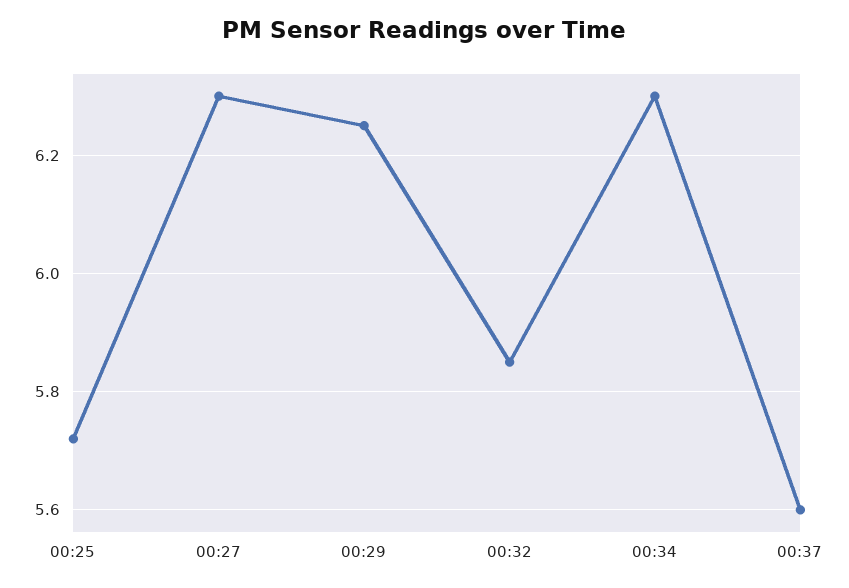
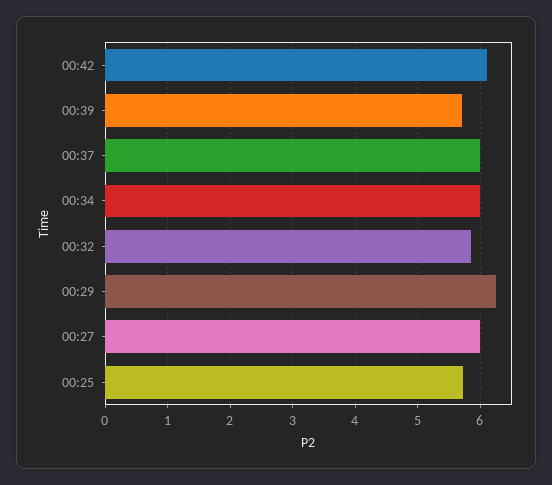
00:27: 6.3 -> 6
00:34: 6.3 -> 6
00:37: 5.6 -> 6
00:42: none -> 6.1
00:39: none -> 5.7

